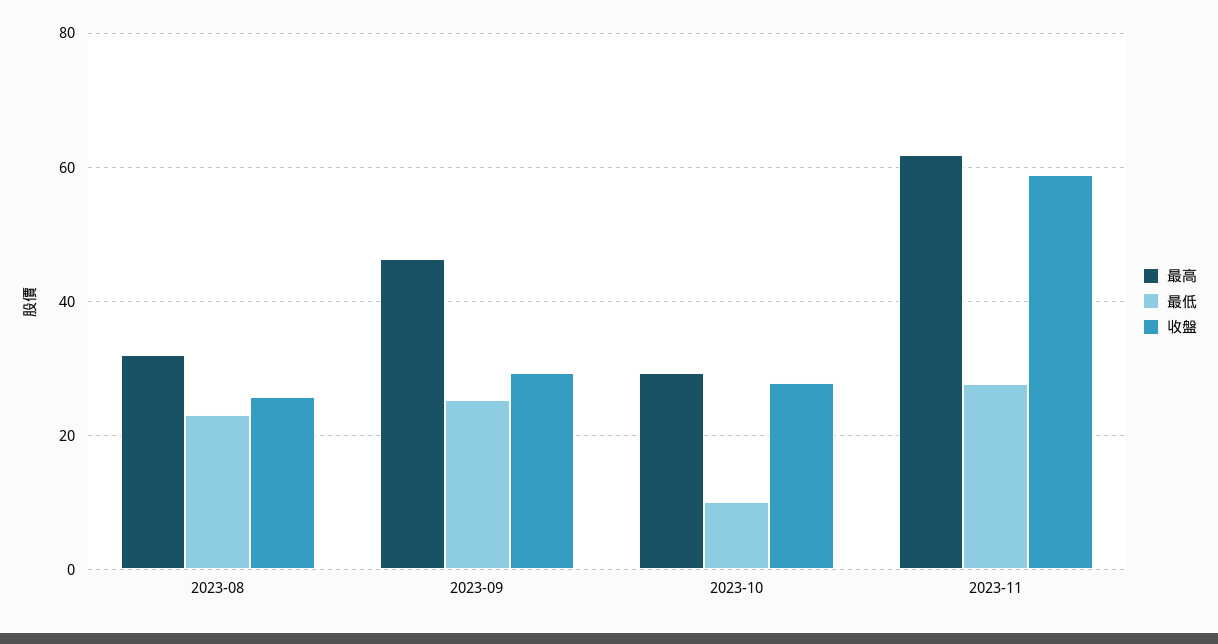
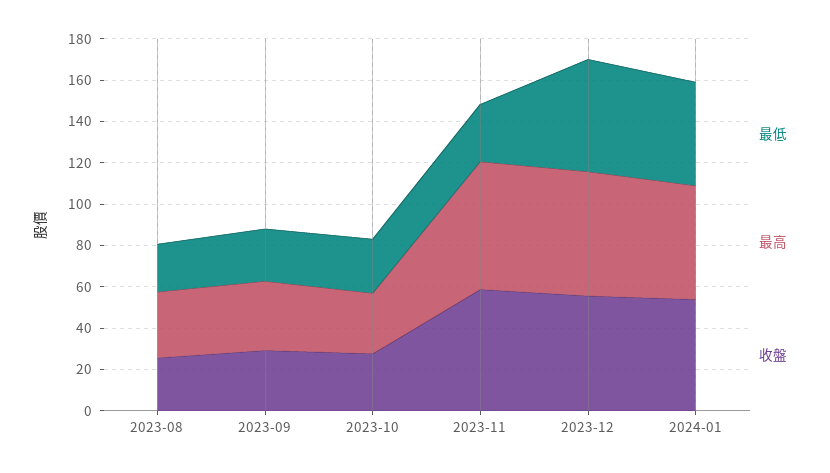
最高, 2023-09: 46 -> 35
最低, 2023-10: 10 -> 25
最低, 2023-12: none -> 55
最高, 2023-12: none -> 60
收盤, 2023-12: none -> 55
最低, 2024-01: none -> 50
最高, 2024-01: none -> 55
收盤, 2024-01: none -> 55

